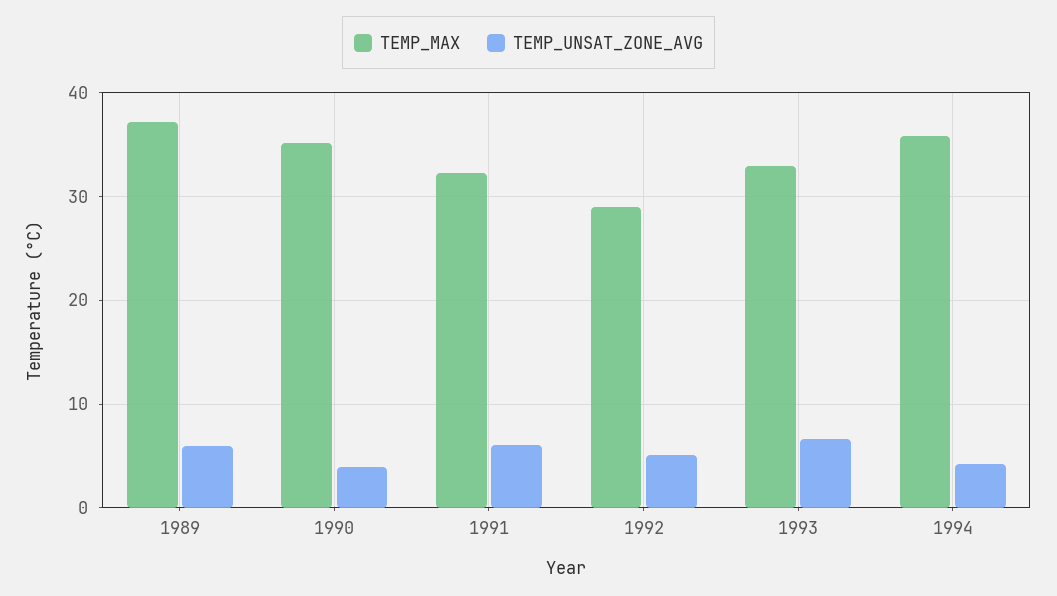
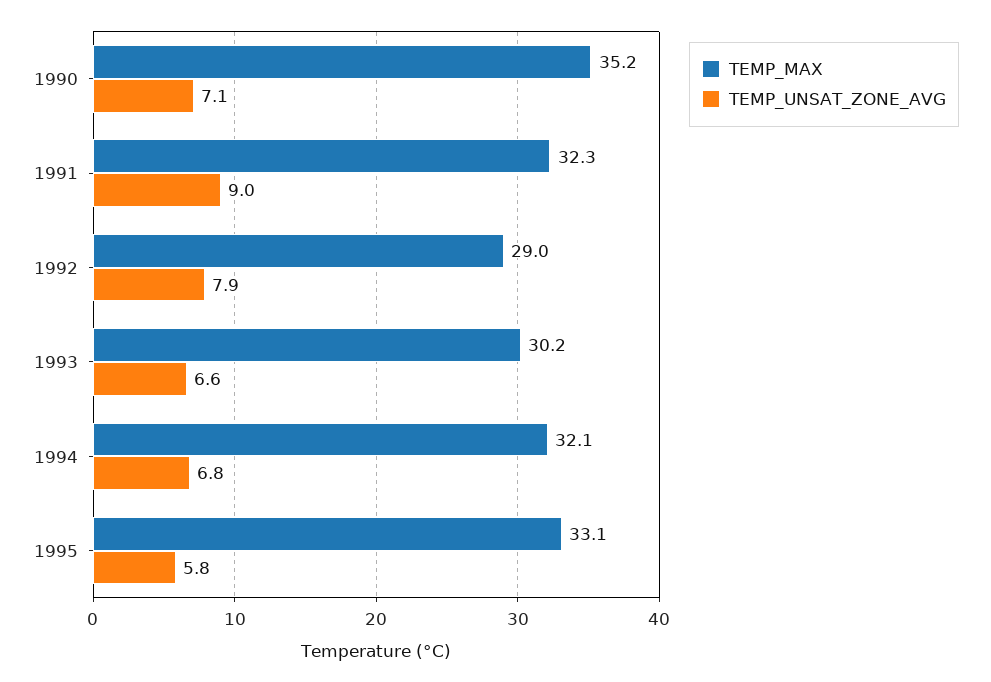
TEMP_MAX, 1989: 37 -> none
TEMP_UNSAT_ZONE_AVG, 1989: 6 -> none
TEMP_UNSAT_ZONE_AVG, 1990: 4 -> 7.1
TEMP_UNSAT_ZONE_AVG, 1991: 6 -> 9
TEMP_UNSAT_ZONE_AVG, 1992: 5 -> 7.9
TEMP_MAX, 1993: 33 -> 30.2
TEMP_MAX, 1994: 36 -> 32.1
TEMP_UNSAT_ZONE_AVG, 1994: 4 -> 6.8
TEMP_MAX, 1995: none -> 33.1
TEMP_UNSAT_ZONE_AVG, 1995: none -> 5.8

